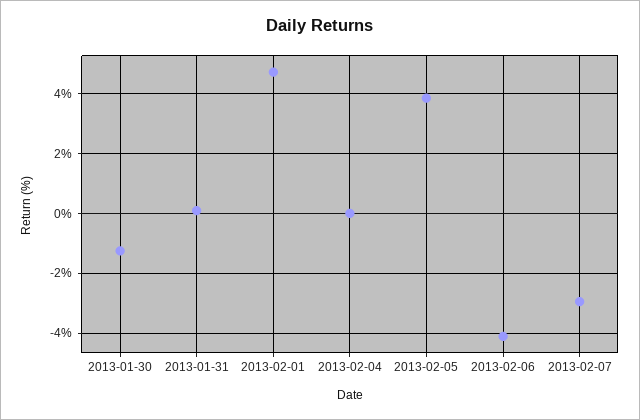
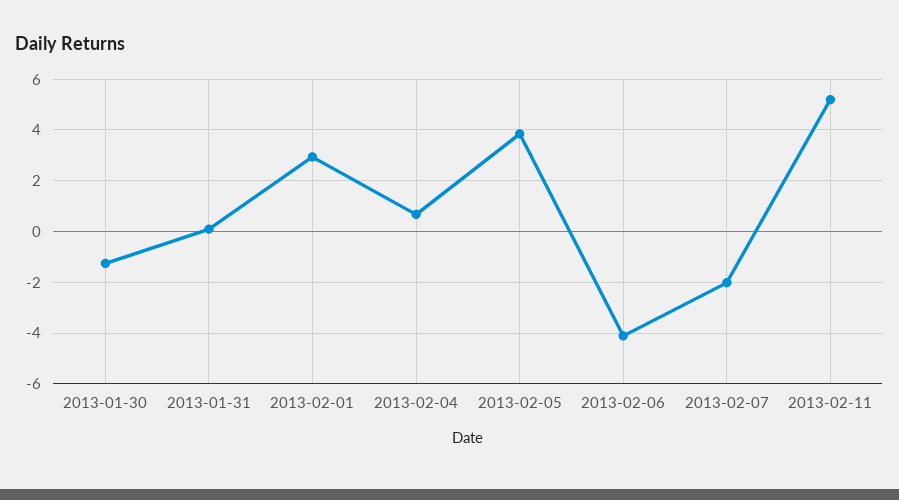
2013-02-01: 4.75 -> 3
2013-02-04: 0 -> 0.75
2013-02-07: -3 -> -2
2013-02-11: none -> 5.25

